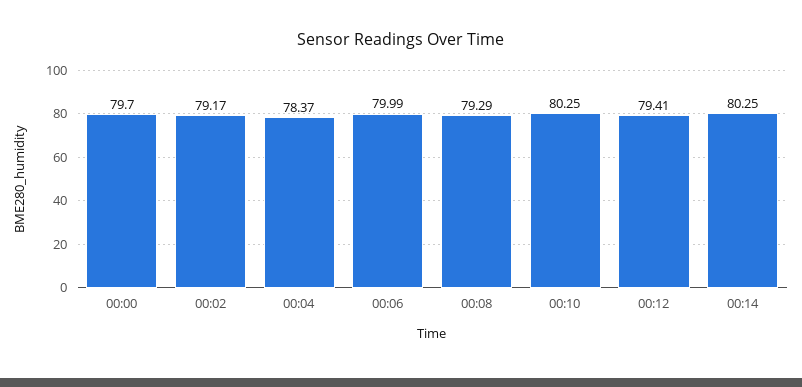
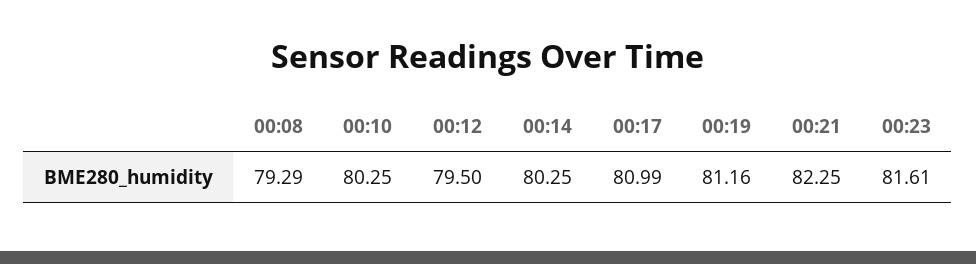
00:00: 79.7 -> none
00:02: 79.17 -> none
00:04: 78.37 -> none
00:06: 79.99 -> none
00:12: 79.41 -> 79.5
00:17: none -> 80.99
00:19: none -> 81.16
00:21: none -> 82.25
00:23: none -> 81.61

